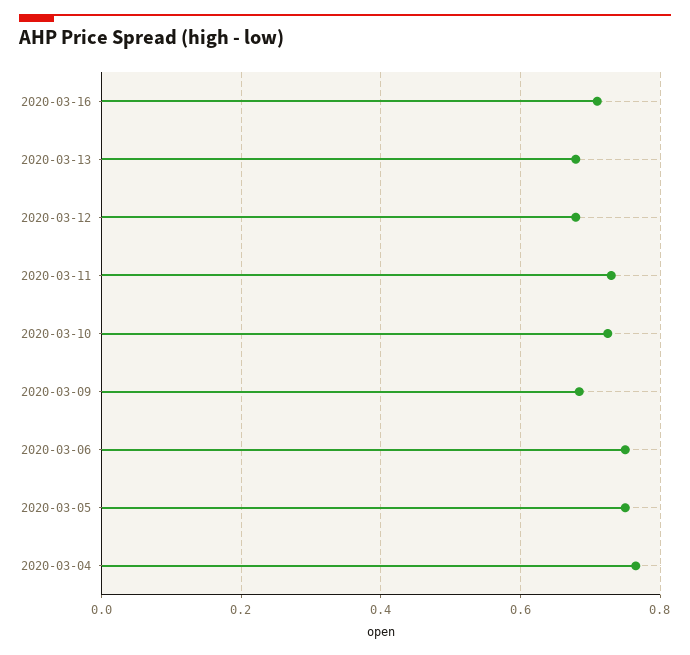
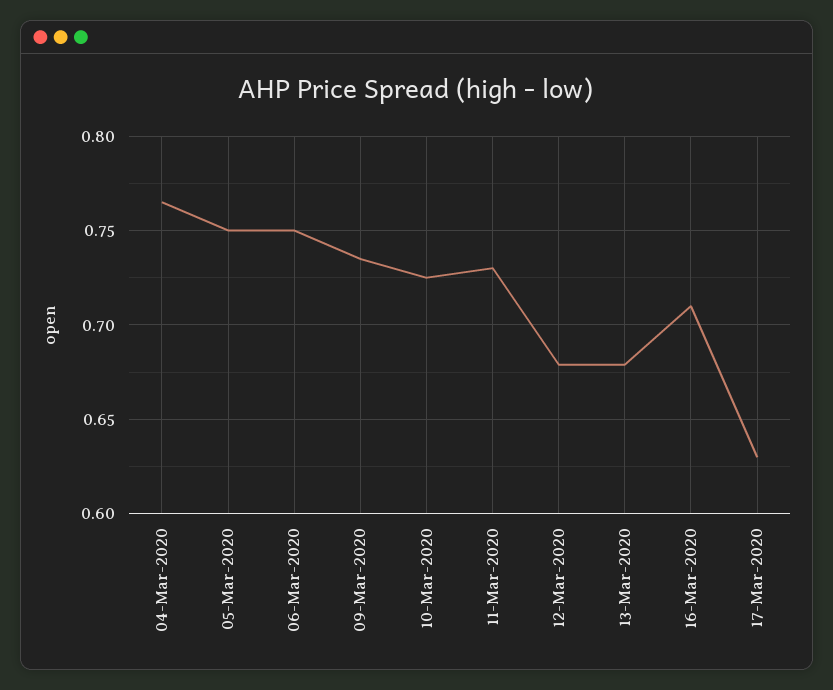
2020-03-09: 0.68 -> 0.735
17-Mar-2020: none -> 0.63

